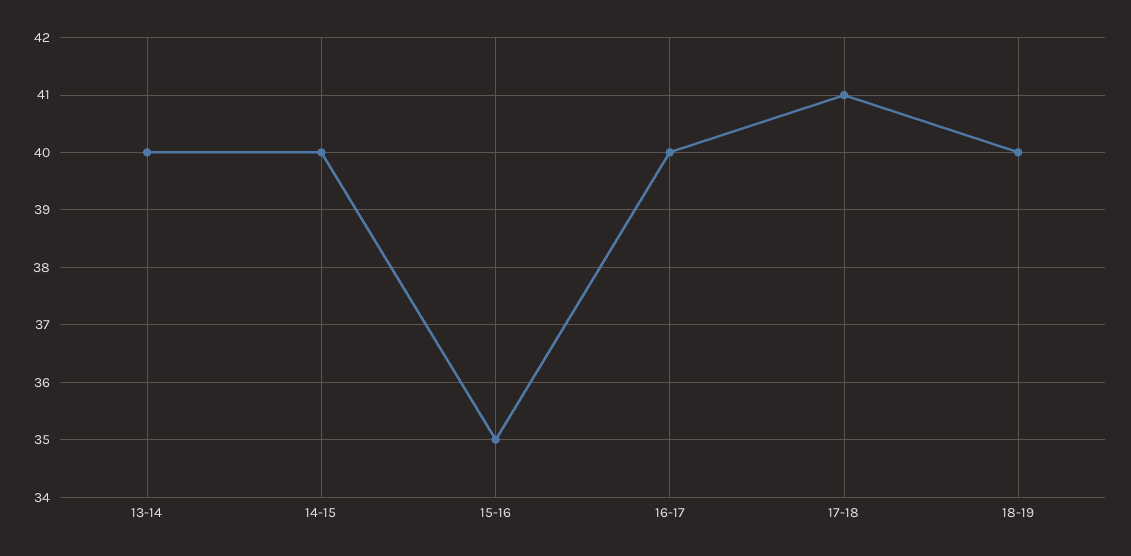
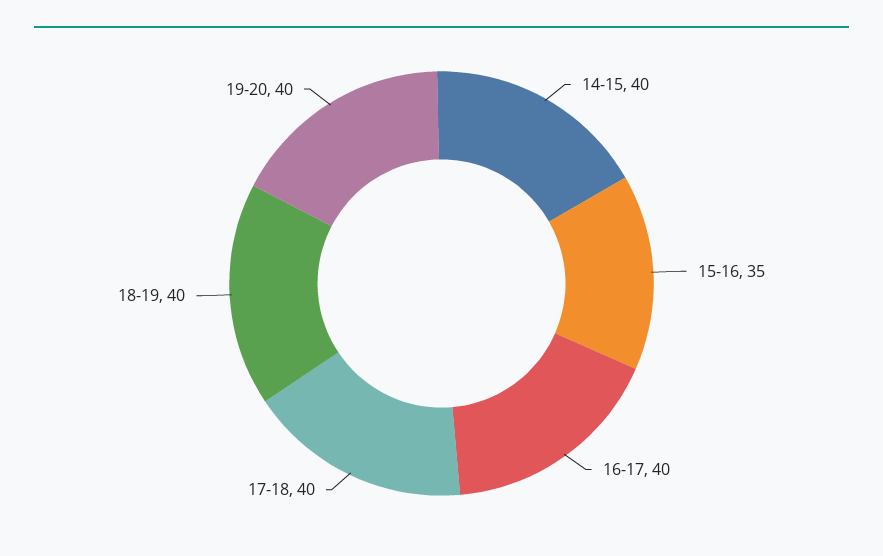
13-14: 40 -> none
17-18: 41 -> 40
19-20: none -> 40

